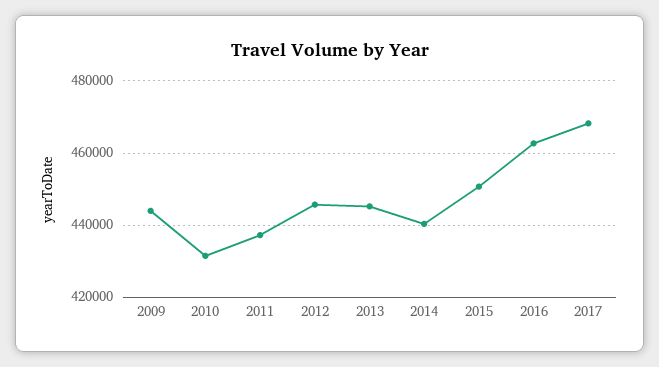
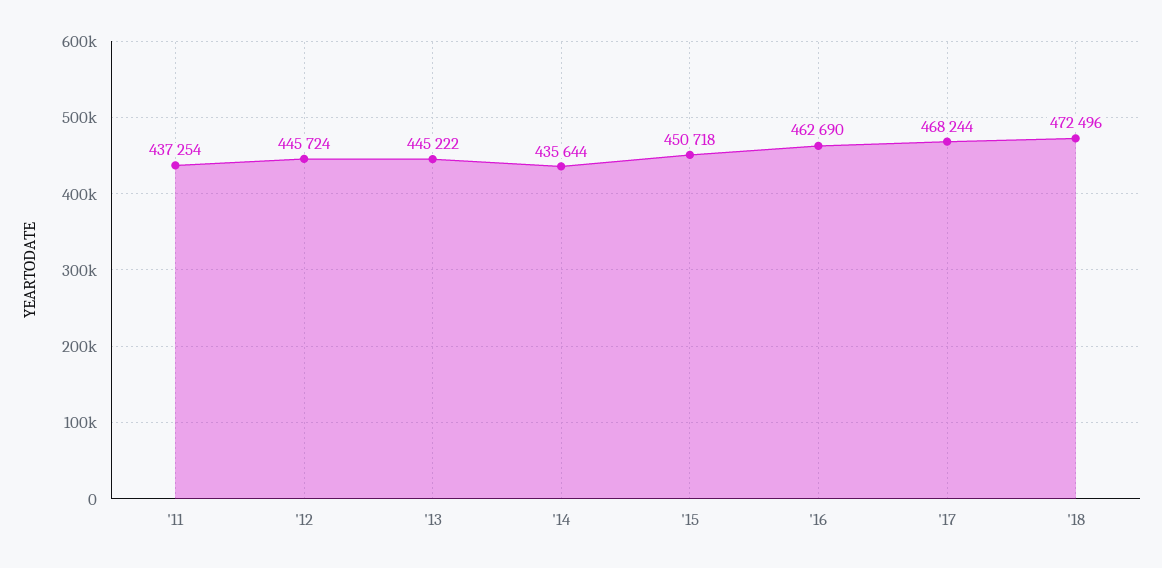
2009: 444000 -> none
2010: 432000 -> none
2014: 440000 -> 435644
'18: none -> 472496

